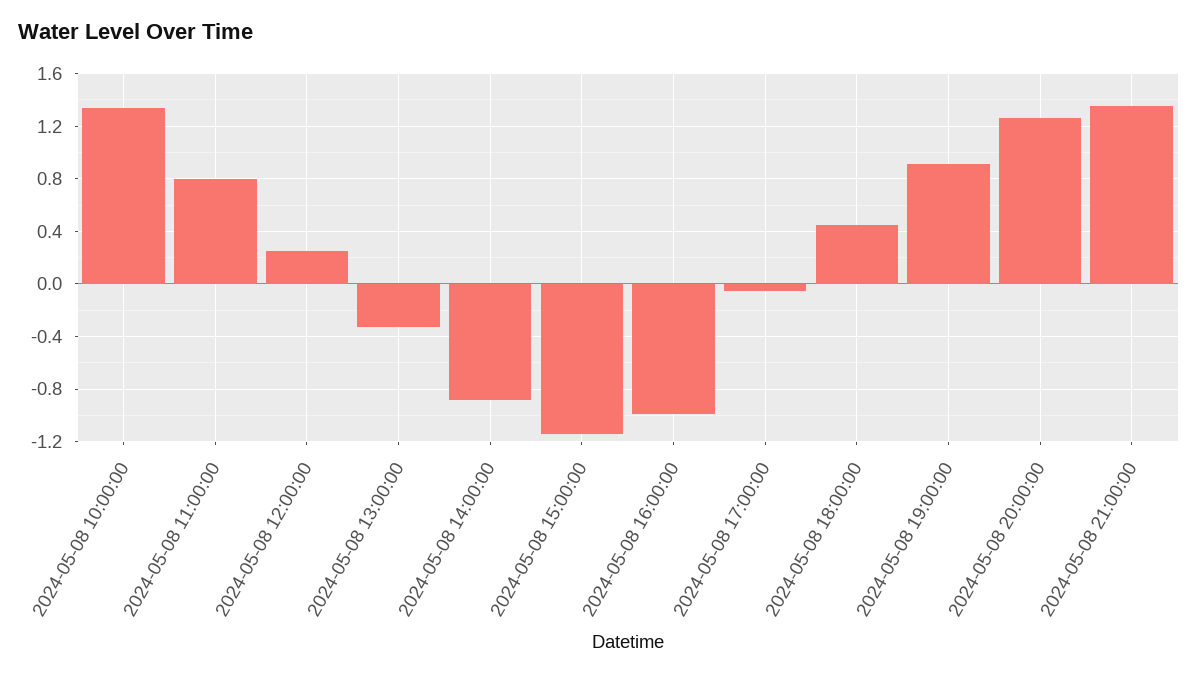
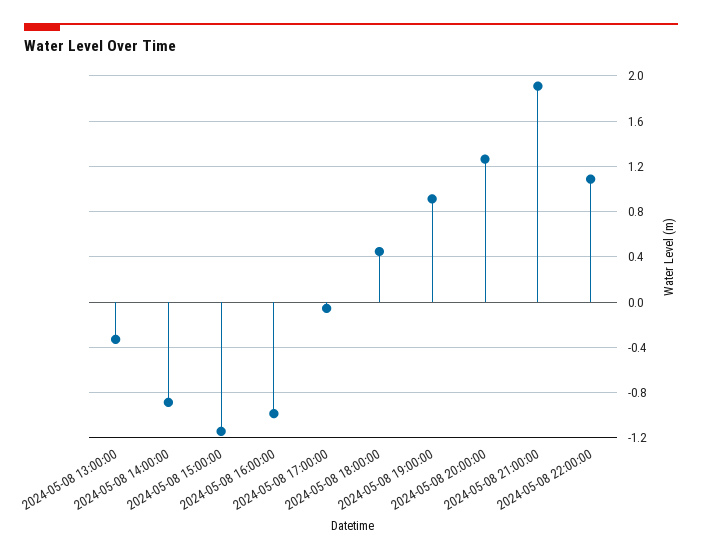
2024-05-08 10:00:00: 1.35 -> none
2024-05-08 11:00:00: 0.8 -> none
2024-05-08 12:00:00: 0.25 -> none
2024-05-08 21:00:00: 1.35 -> 1.9
2024-05-08 22:00:00: none -> 1.1

